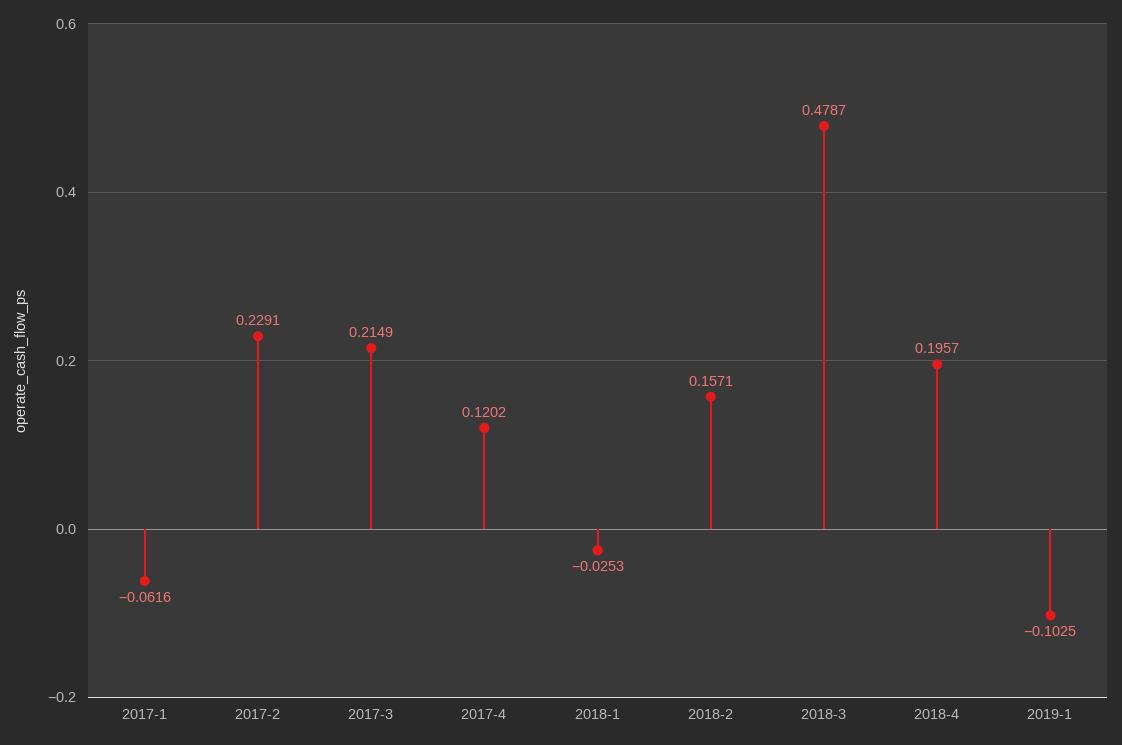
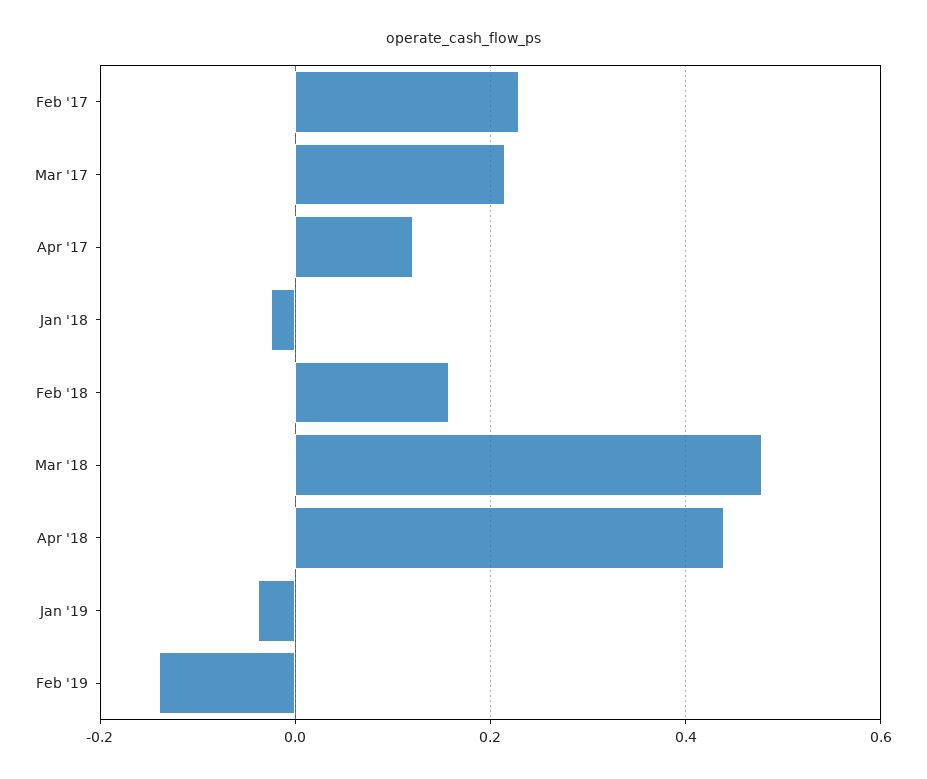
2017-1: -0.0616 -> none
2018-4: 0.1957 -> 0.44
2019-1: -0.1025 -> -0.04
Feb '19: none -> -0.14

